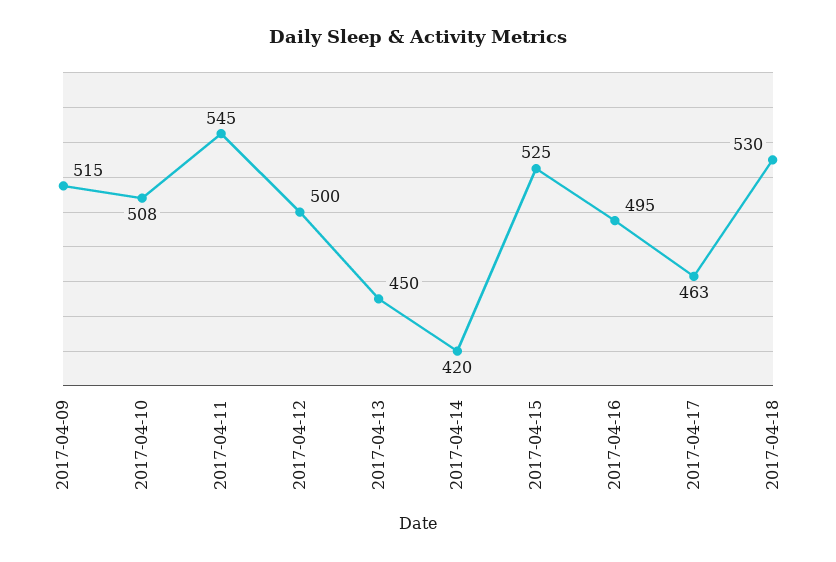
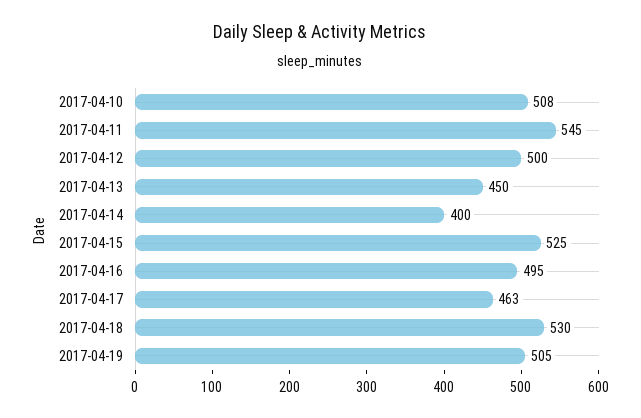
2017-04-09: 515 -> none
2017-04-14: 420 -> 400
2017-04-19: none -> 505

